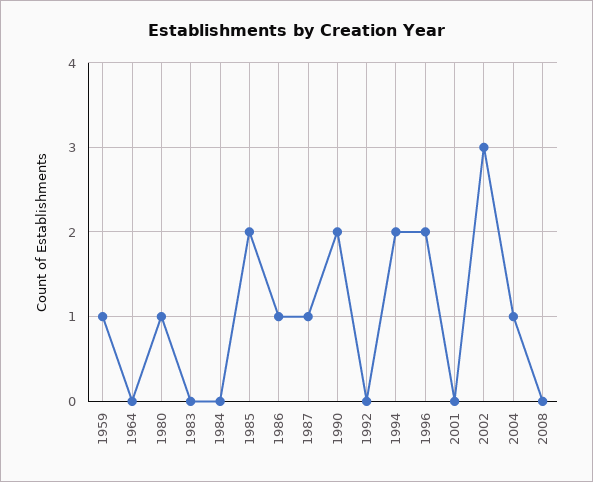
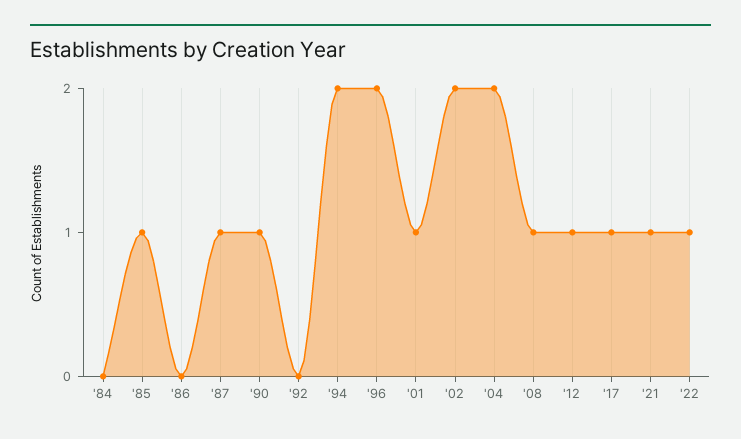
1959: 1 -> none
1964: 0 -> none
1980: 1 -> none
1983: 0 -> none
1985: 2 -> 1
1986: 1 -> 0
1990: 2 -> 1
2001: 0 -> 1
2002: 3 -> 2
2004: 1 -> 2
2008: 0 -> 1
'12: none -> 1
'17: none -> 1
'21: none -> 1
'22: none -> 1

